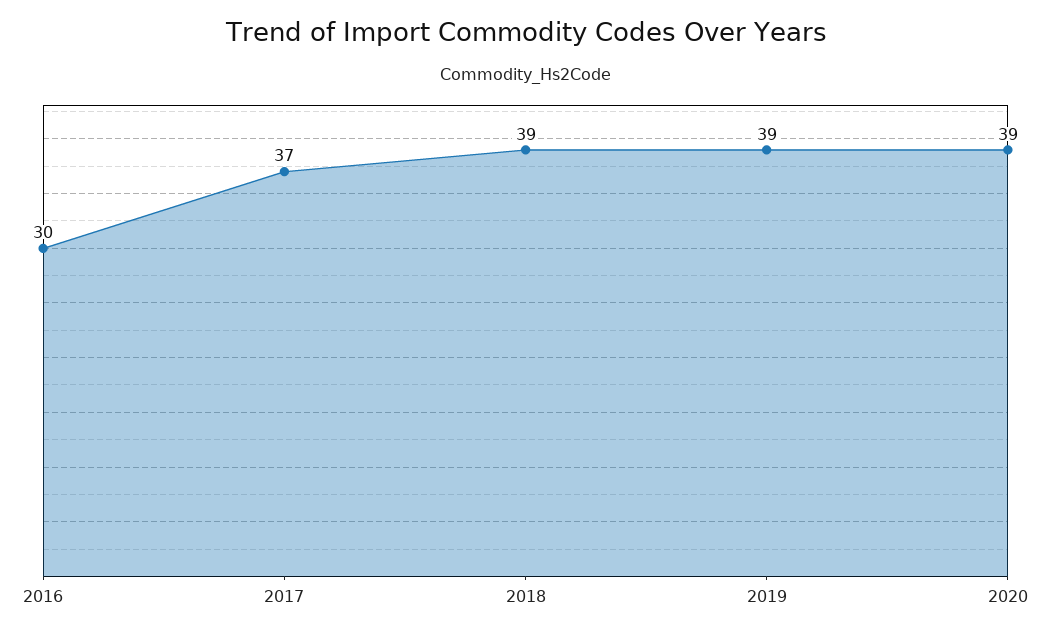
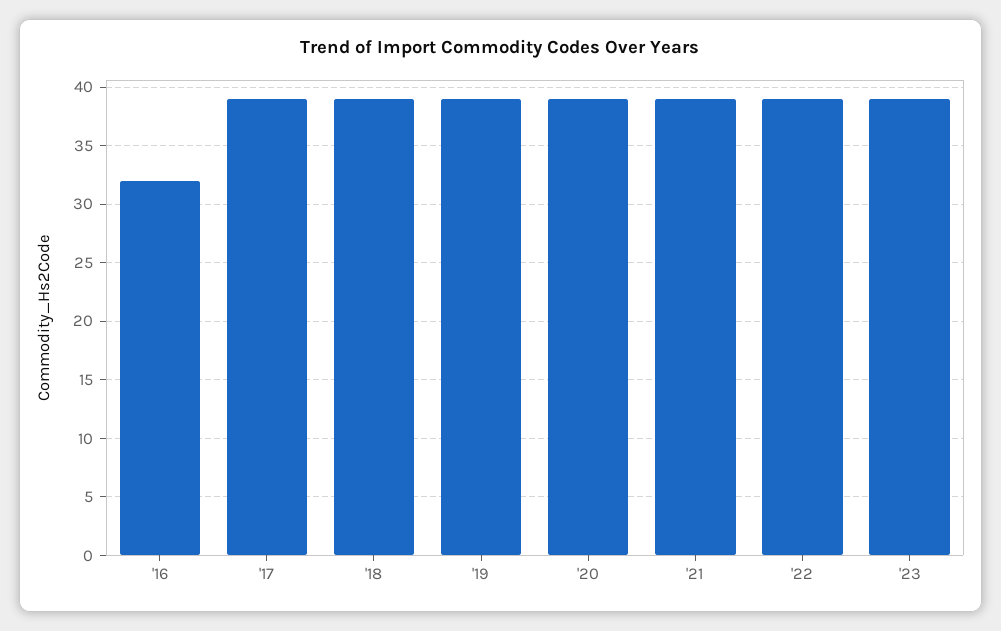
2016: 30 -> 32
2017: 37 -> 39
'21: none -> 39
'22: none -> 39
'23: none -> 39

